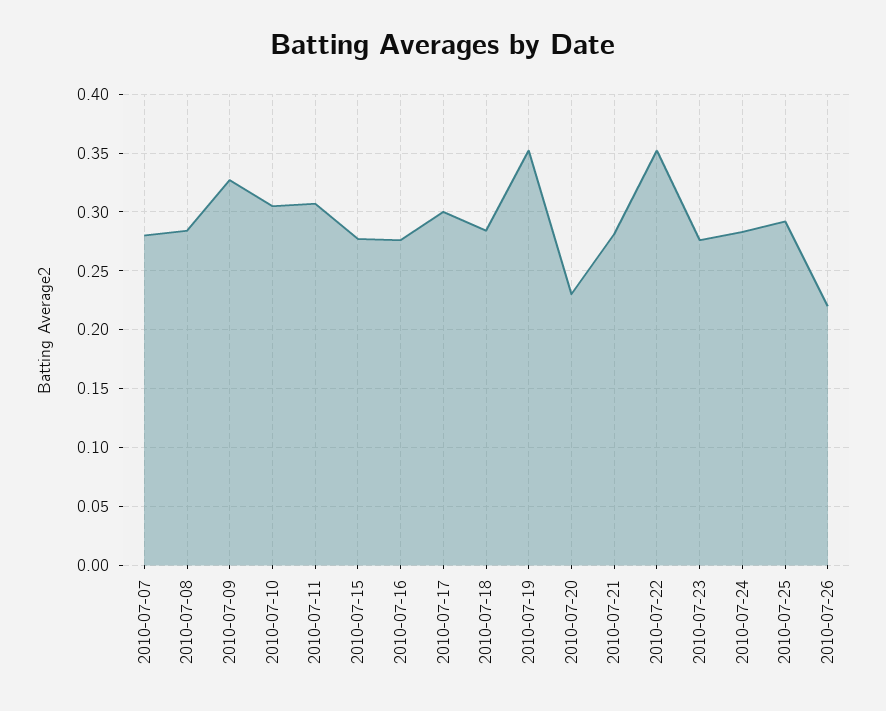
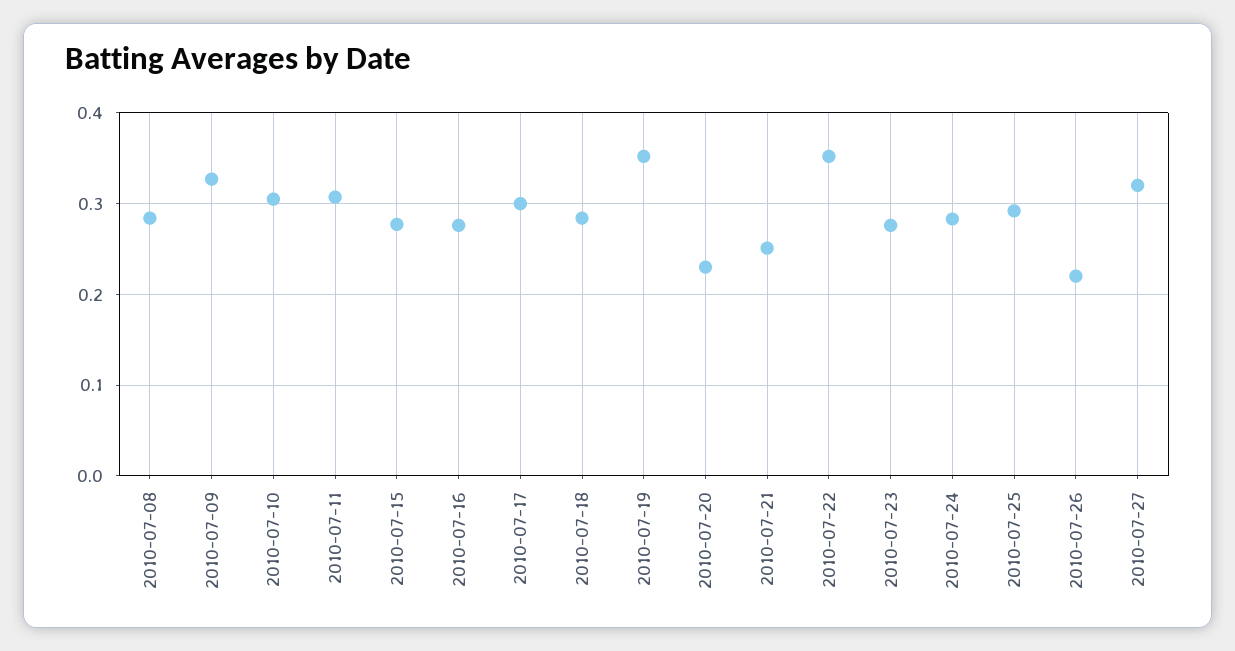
2010-07-07: 0.28 -> none
2010-07-21: 0.28 -> 0.25
2010-07-27: none -> 0.32

